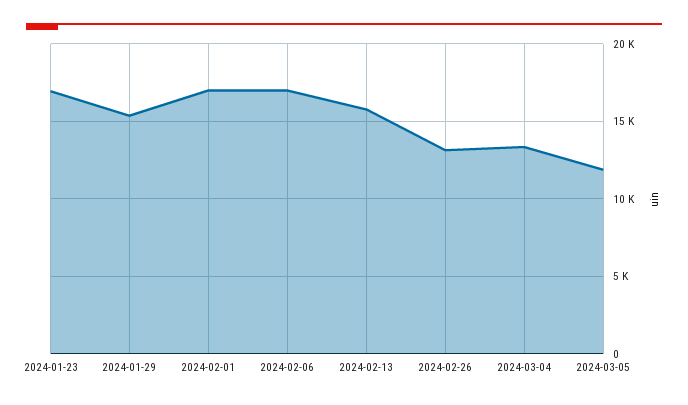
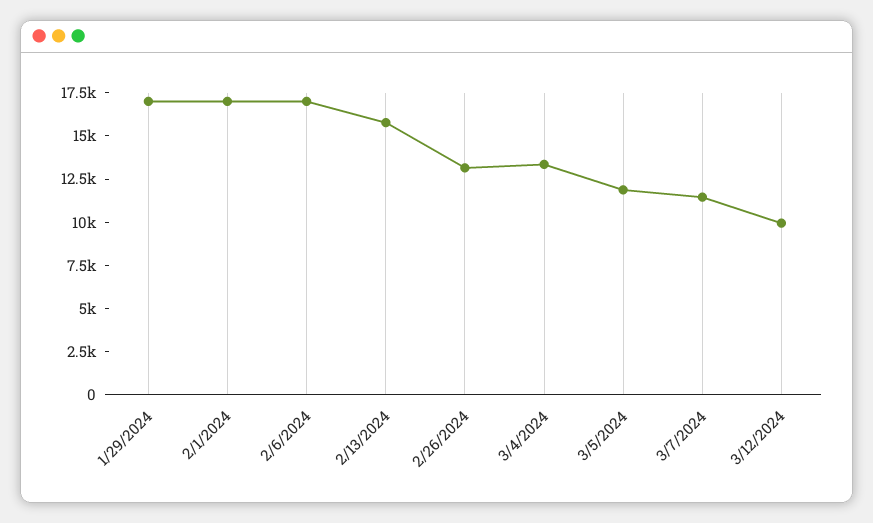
2024-01-23: 17000 -> none
2024-01-29: 15500 -> 17000
3/7/2024: none -> 11500
3/12/2024: none -> 10000

